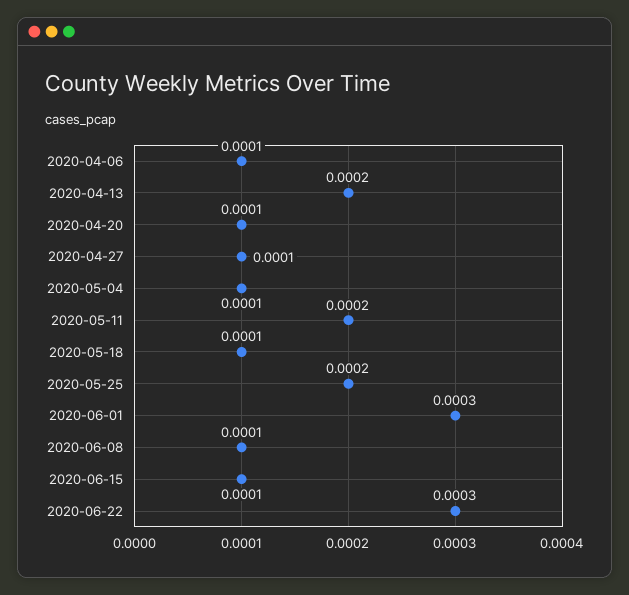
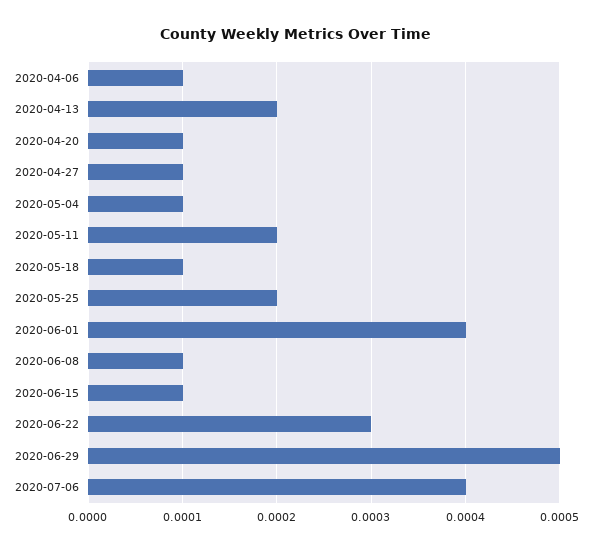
2020-06-01: 0.0003 -> 0.0004
2020-06-29: none -> 0.0005
2020-07-06: none -> 0.0004

